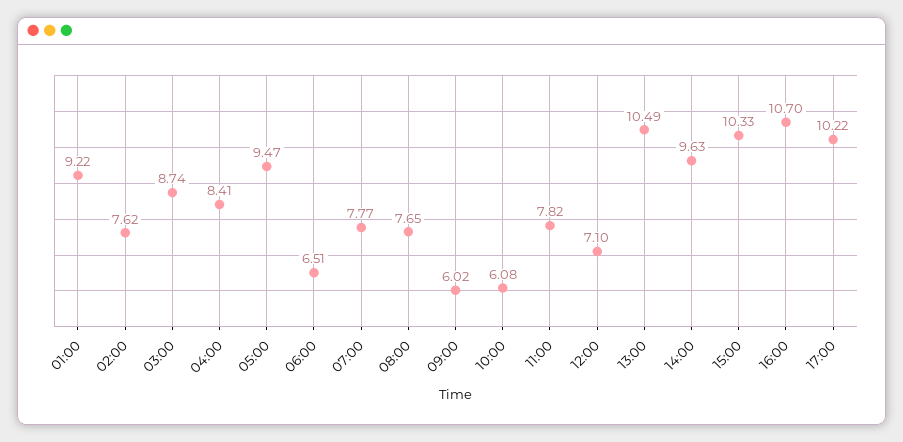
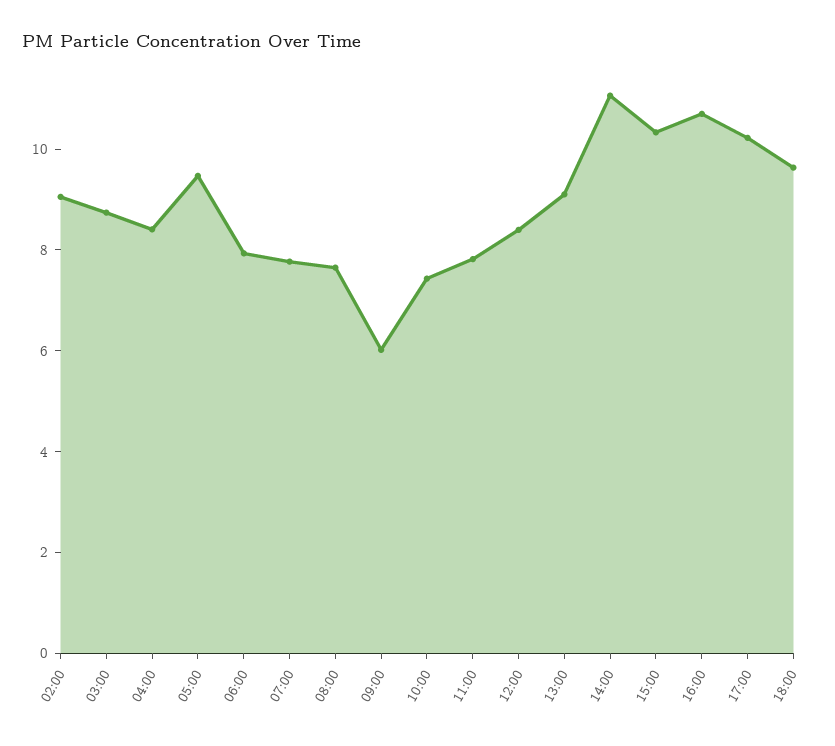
01:00: 9.22 -> none
02:00: 7.62 -> 9
06:00: 6.51 -> 8
10:00: 6.08 -> 7.5
12:00: 7.1 -> 8.5
13:00: 10.49 -> 9
14:00: 9.63 -> 11
18:00: none -> 9.5

